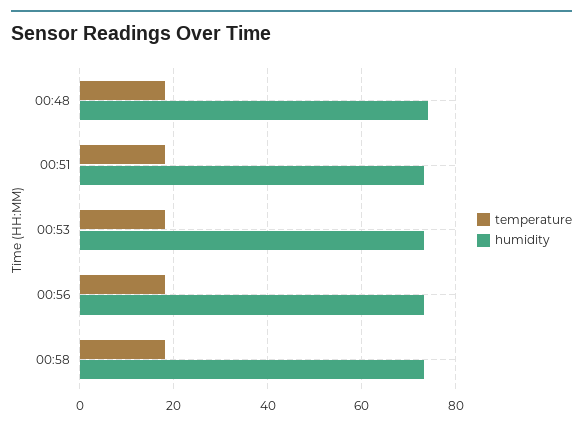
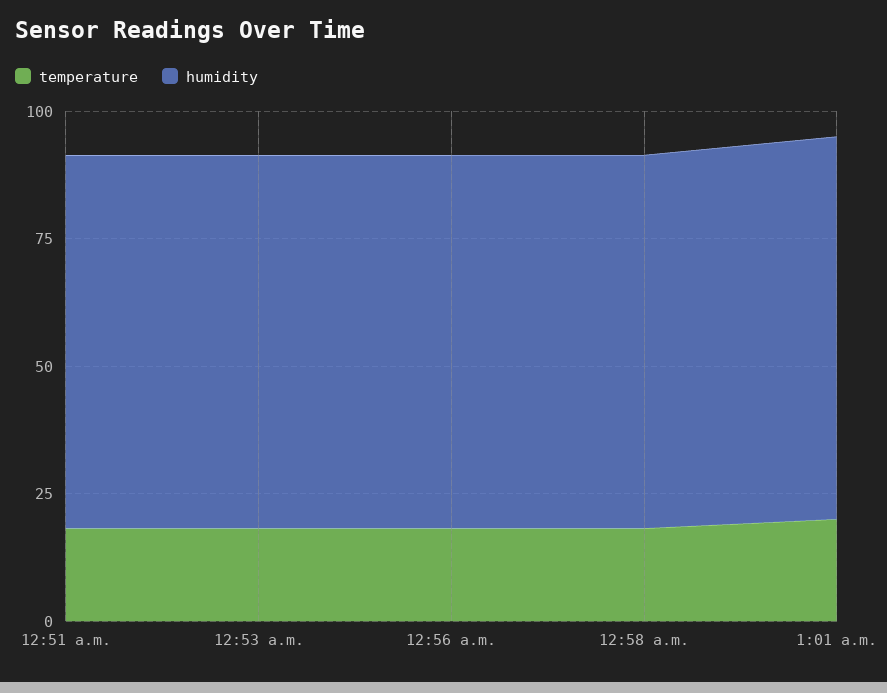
temperature, 00:48: 18 -> none
humidity, 00:48: 74 -> none
temperature, 1:01 a.m.: none -> 20
humidity, 1:01 a.m.: none -> 75

